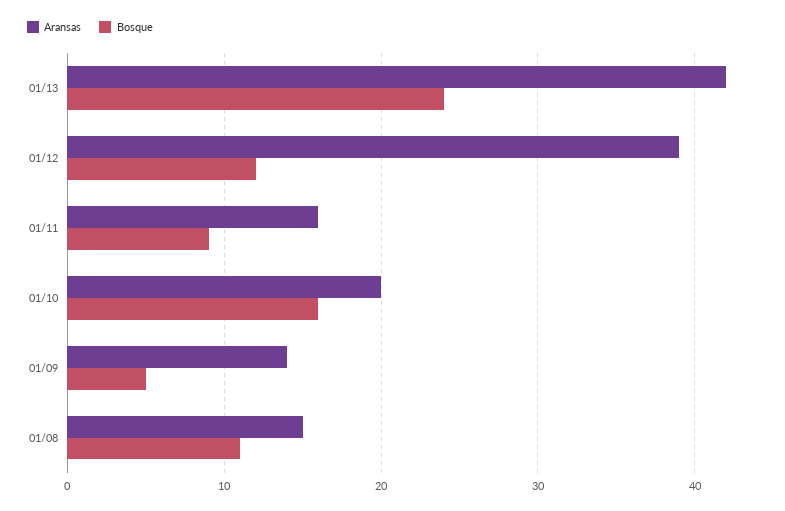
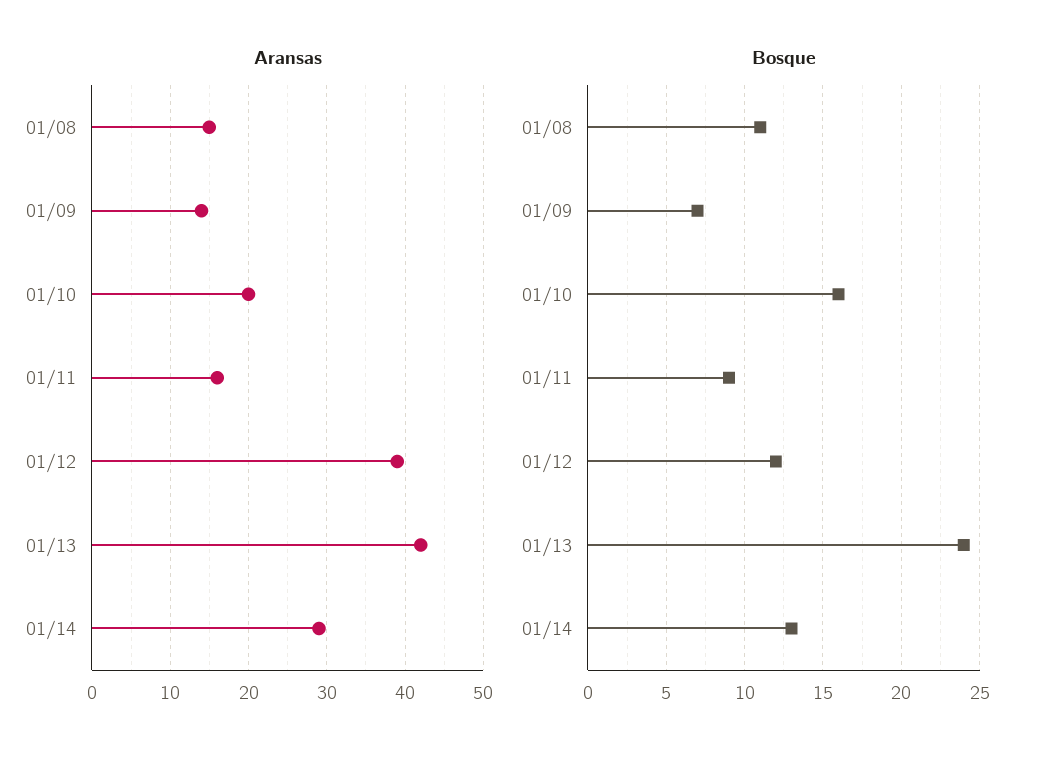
Bosque, 01/09: 5 -> 7
Aransas, 01/14: none -> 29
Bosque, 01/14: none -> 13

